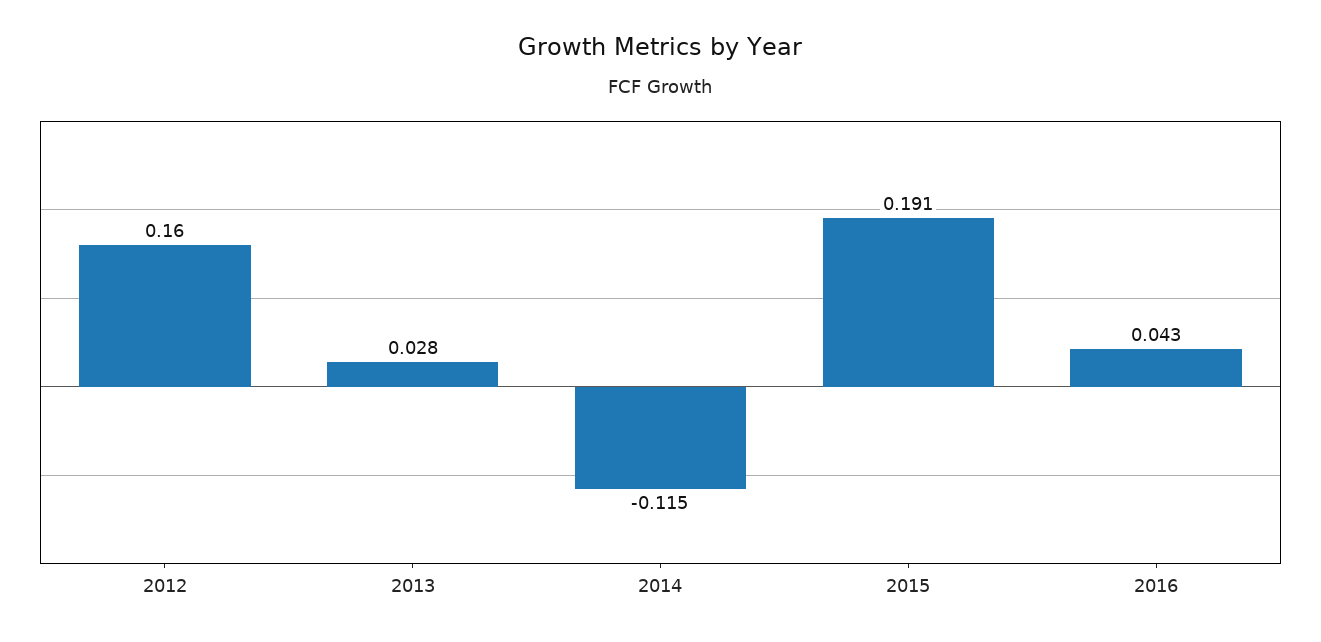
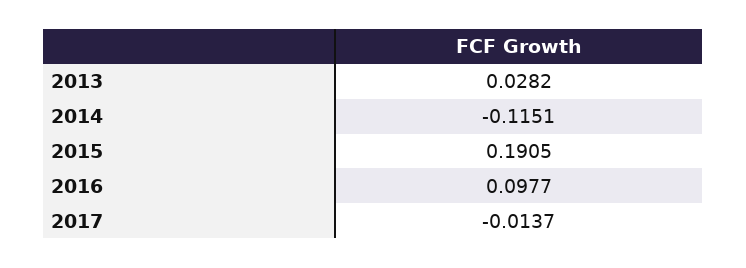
2012: 0.16 -> none
2016: 0.043 -> 0.0977
2017: none -> -0.0137

